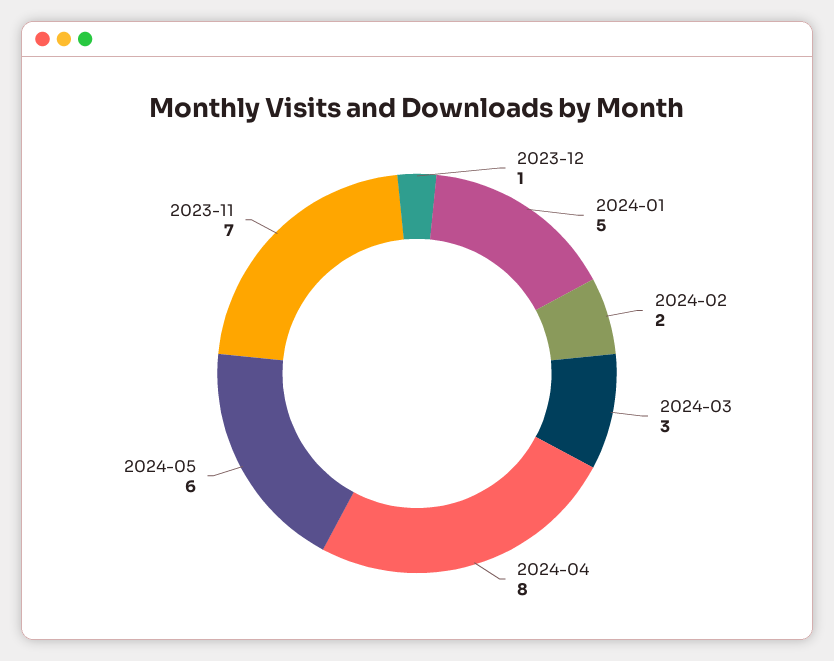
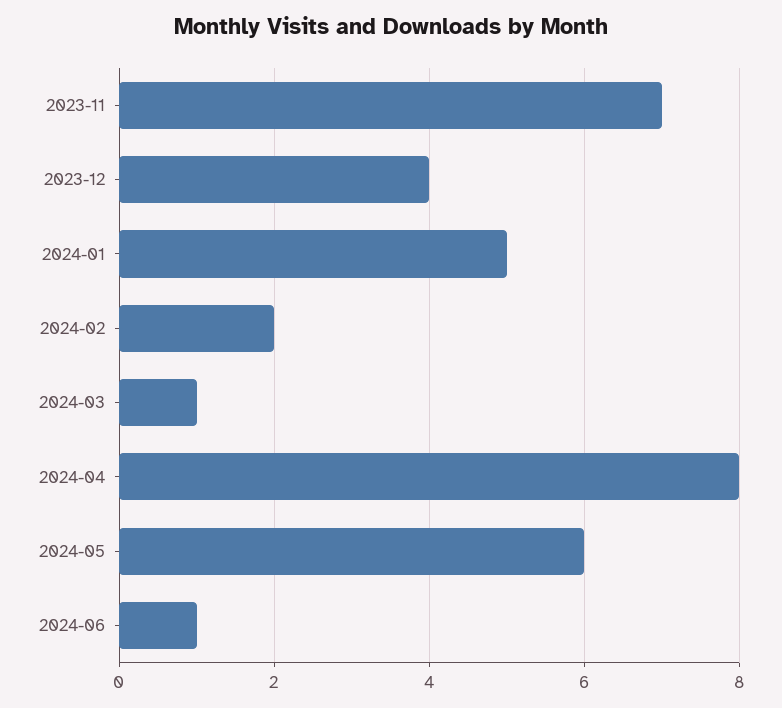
2023-12: 1 -> 4
2024-03: 3 -> 1
2024-06: none -> 1

